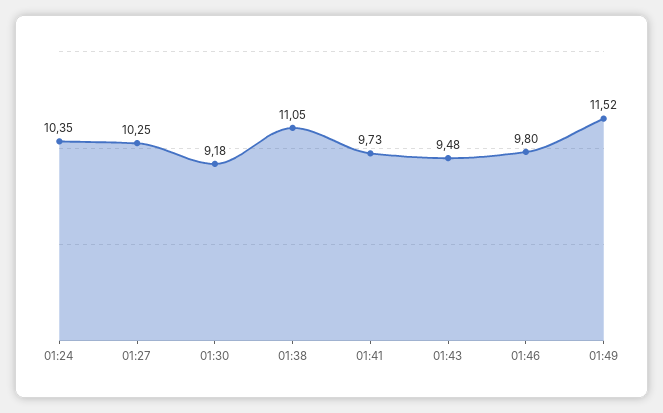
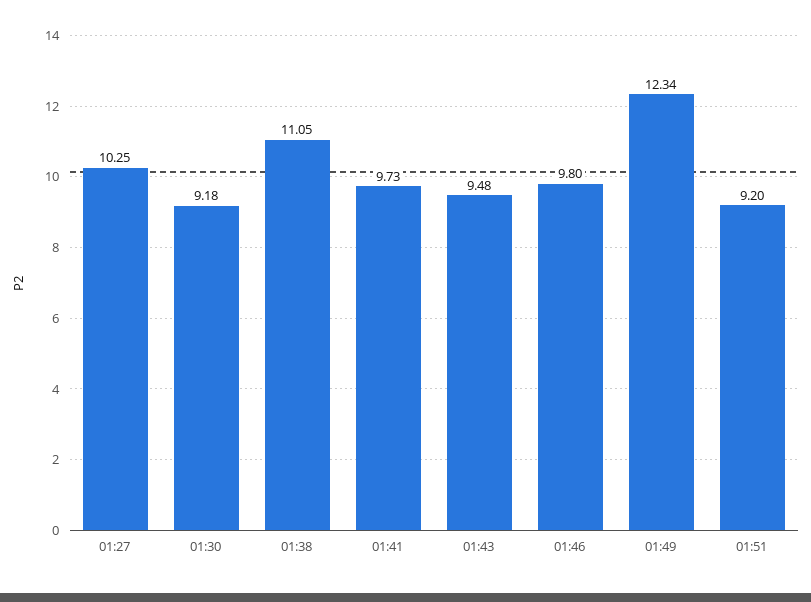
01:24: 10.35 -> none
01:49: 11.52 -> 12.34
01:51: none -> 9.2

